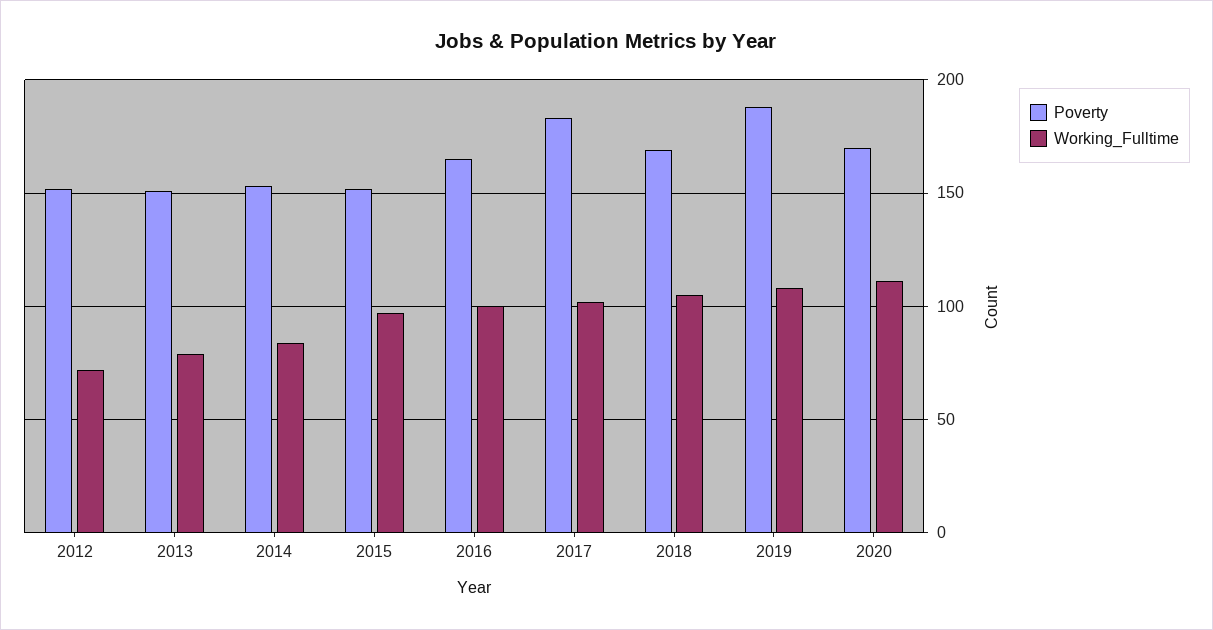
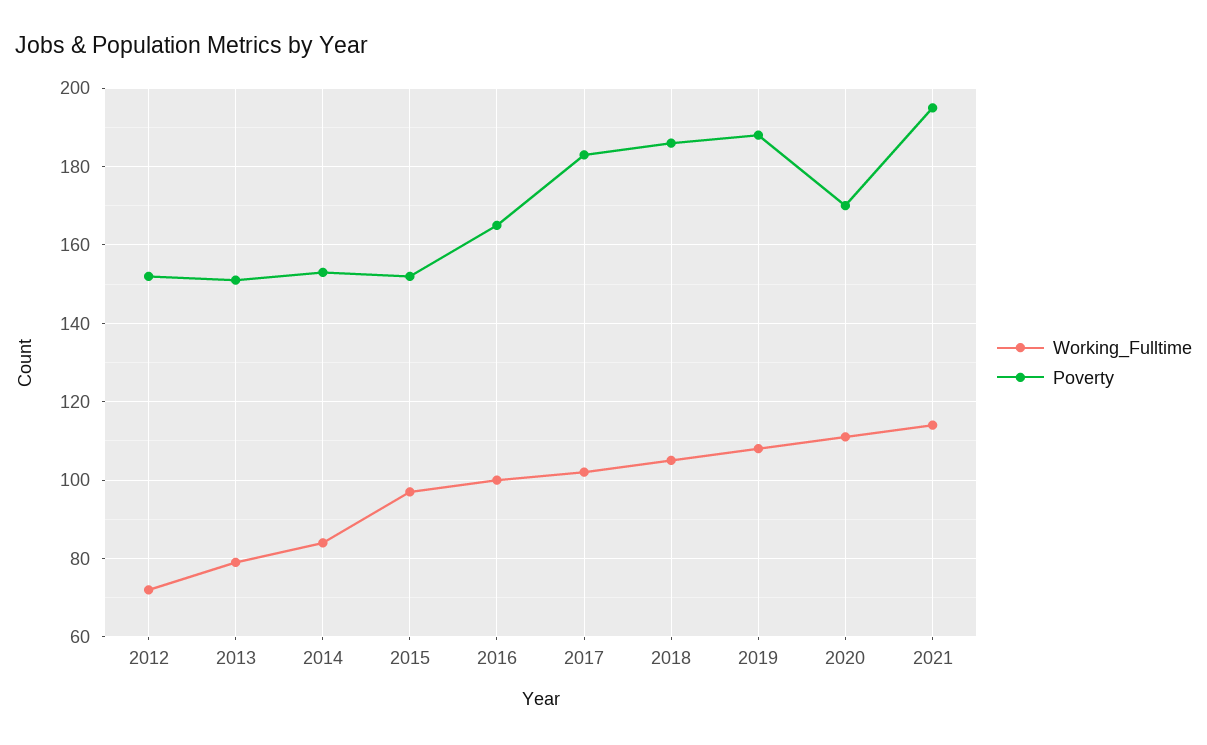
Poverty, 2018: 170 -> 185
Working_Fulltime, 2021: none -> 115
Poverty, 2021: none -> 195

